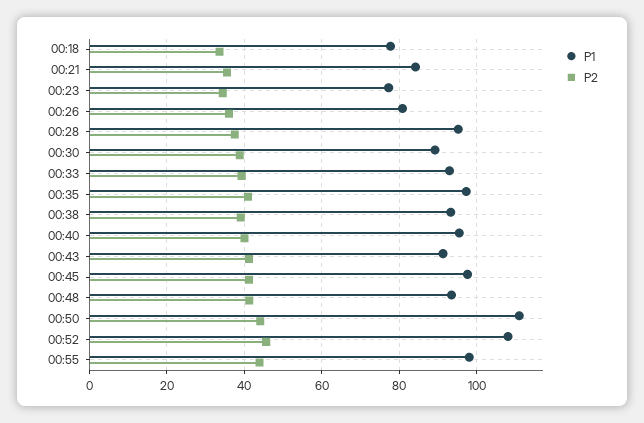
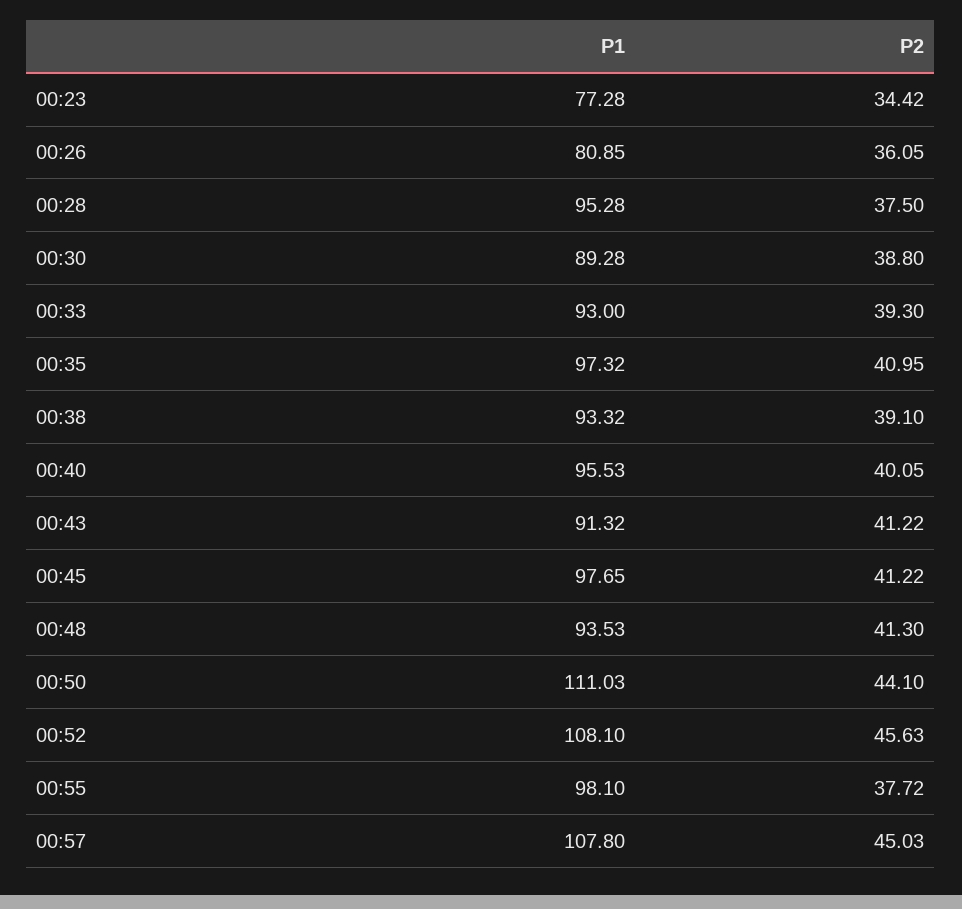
P1, 00:18: 78 -> none
P2, 00:18: 34 -> none
P1, 00:21: 84 -> none
P2, 00:21: 36 -> none
P2, 00:55: 44 -> 37.72
P1, 00:57: none -> 107.8
P2, 00:57: none -> 45.03

